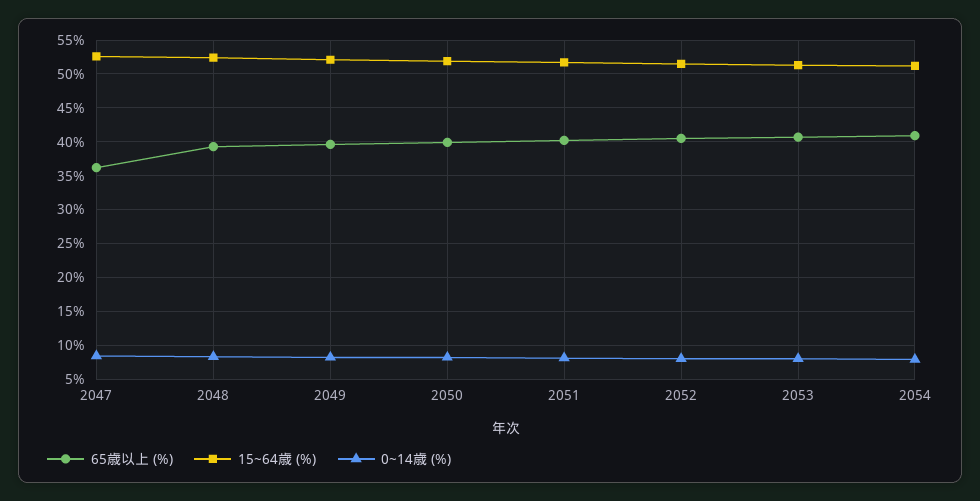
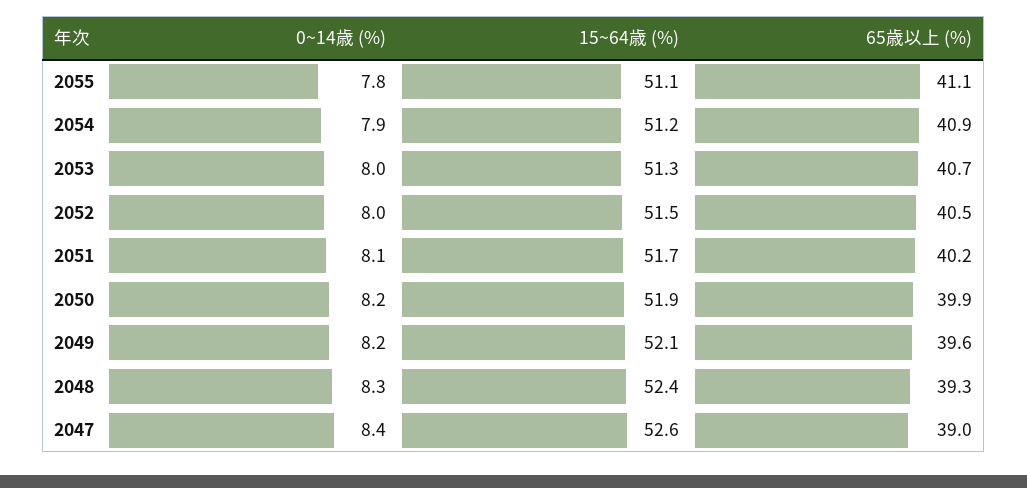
65歳以上 (%), 2047: 36 -> 39
0~14歳 (%), 2055: none -> 7.8
15~64歳 (%), 2055: none -> 51.1
65歳以上 (%), 2055: none -> 41.1

